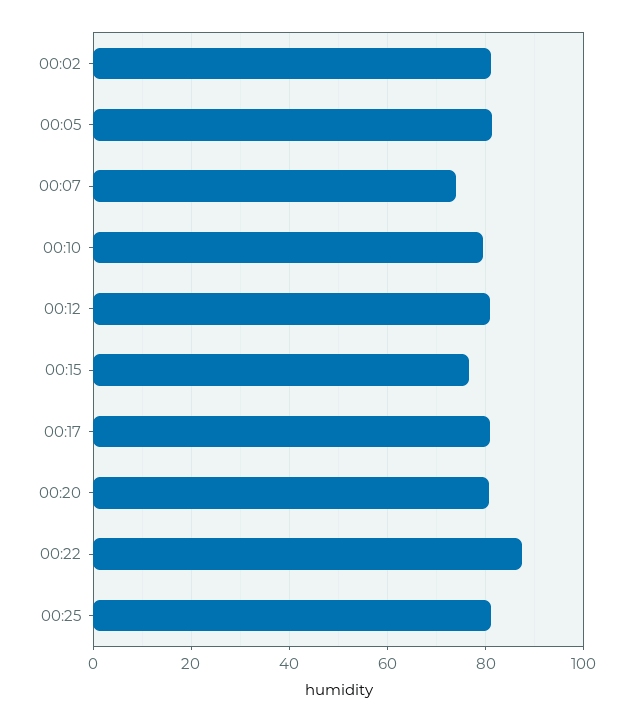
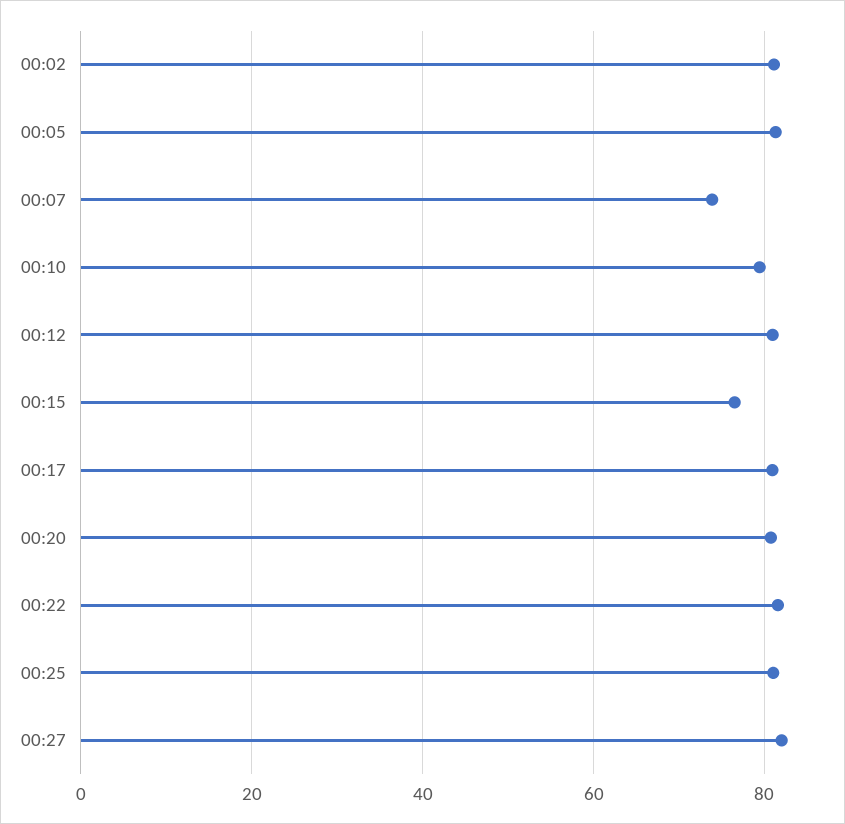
00:22: 88 -> 82
00:27: none -> 82

